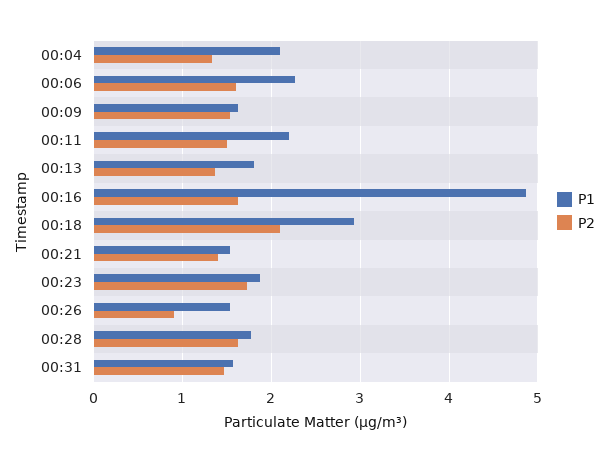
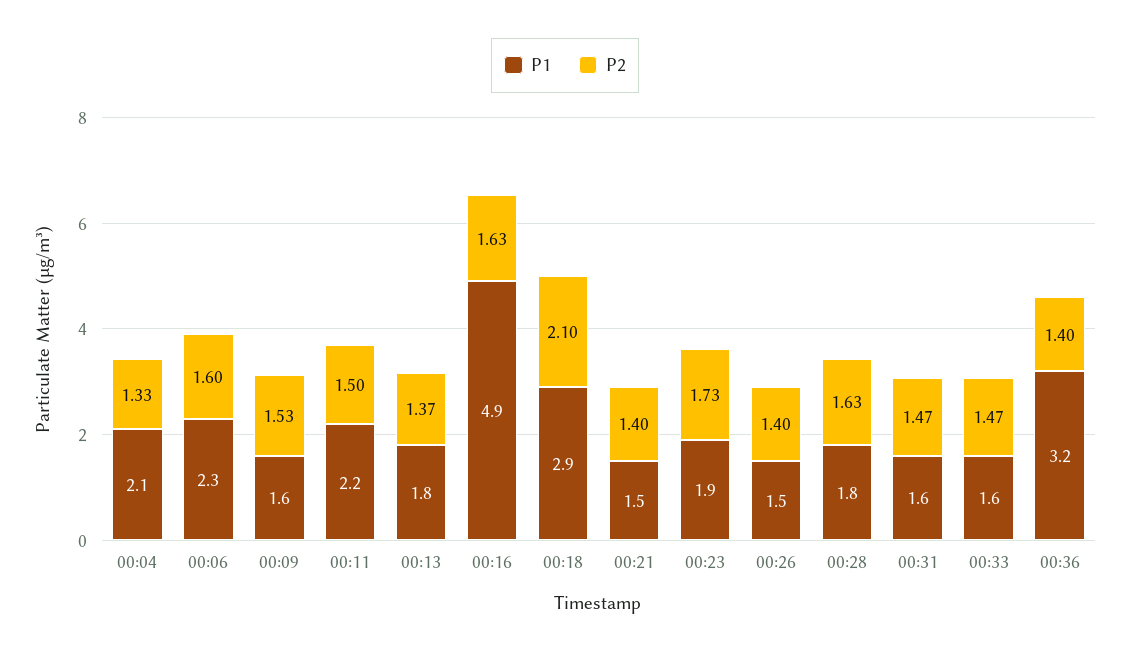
P2, 00:26: 0.9 -> 1.4
P1, 00:33: none -> 1.6
P2, 00:33: none -> 1.47
P1, 00:36: none -> 3.2
P2, 00:36: none -> 1.4

